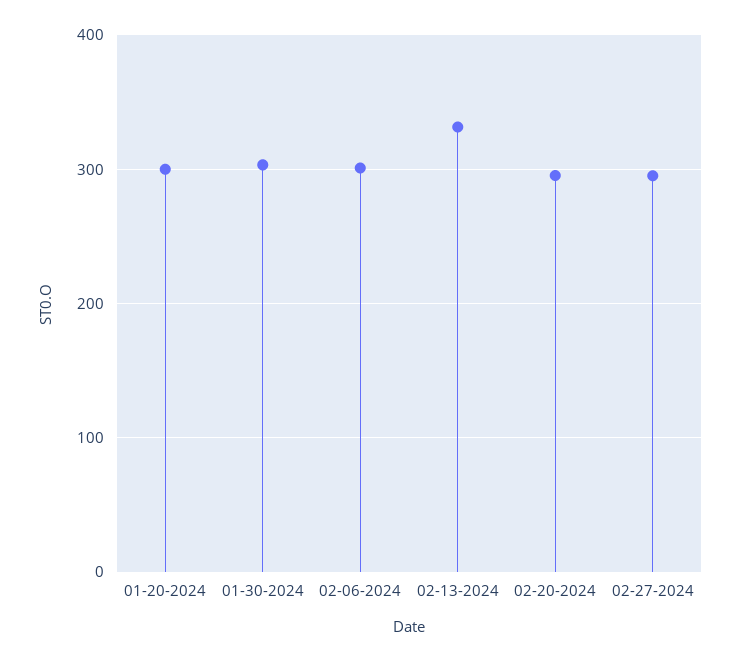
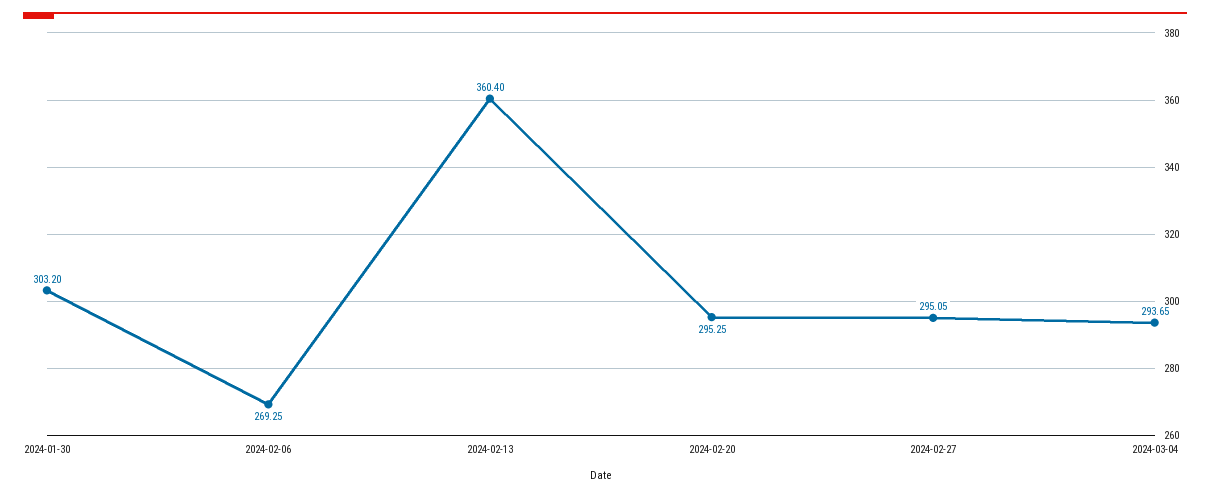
01-20-2024: 300 -> none
02-06-2024: 300 -> 269.25
02-13-2024: 330 -> 360.4
2024-03-04: none -> 293.65

